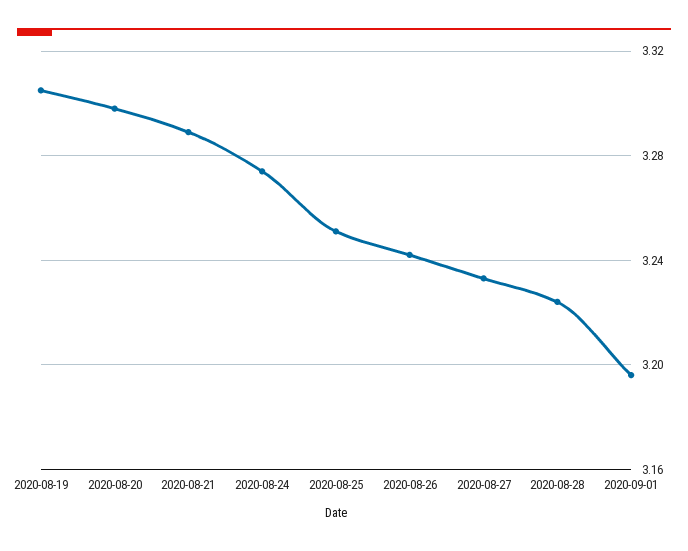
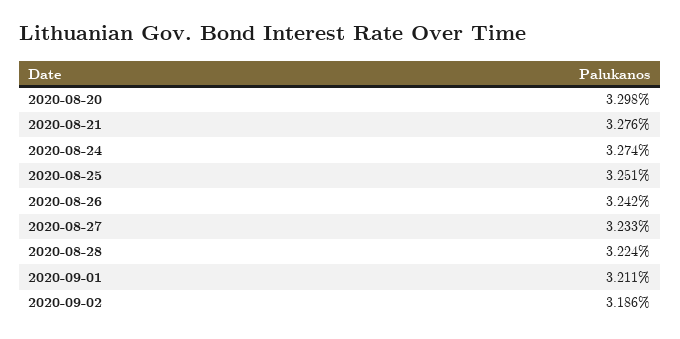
2020-08-19: 3.305 -> none
2020-08-21: 3.29 -> 3.276
2020-09-01: 3.195 -> 3.211
2020-09-02: none -> 3.186

